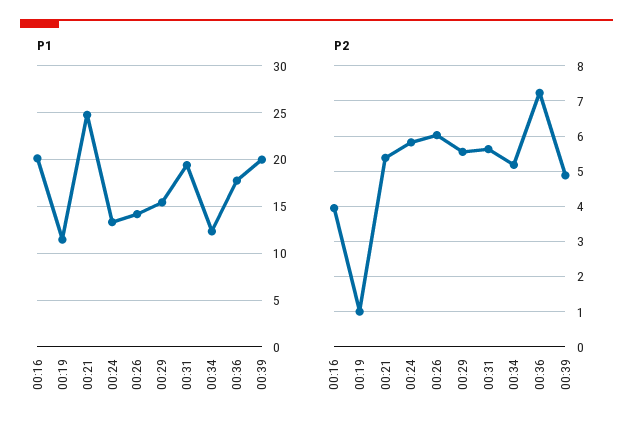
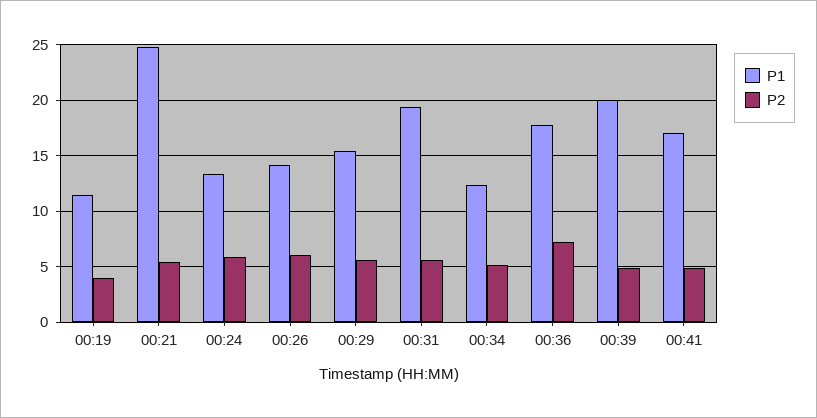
P1, 00:16: 20 -> none
P2, 00:16: 4 -> none
P2, 00:19: 1 -> 4
P1, 00:41: none -> 17
P2, 00:41: none -> 5

